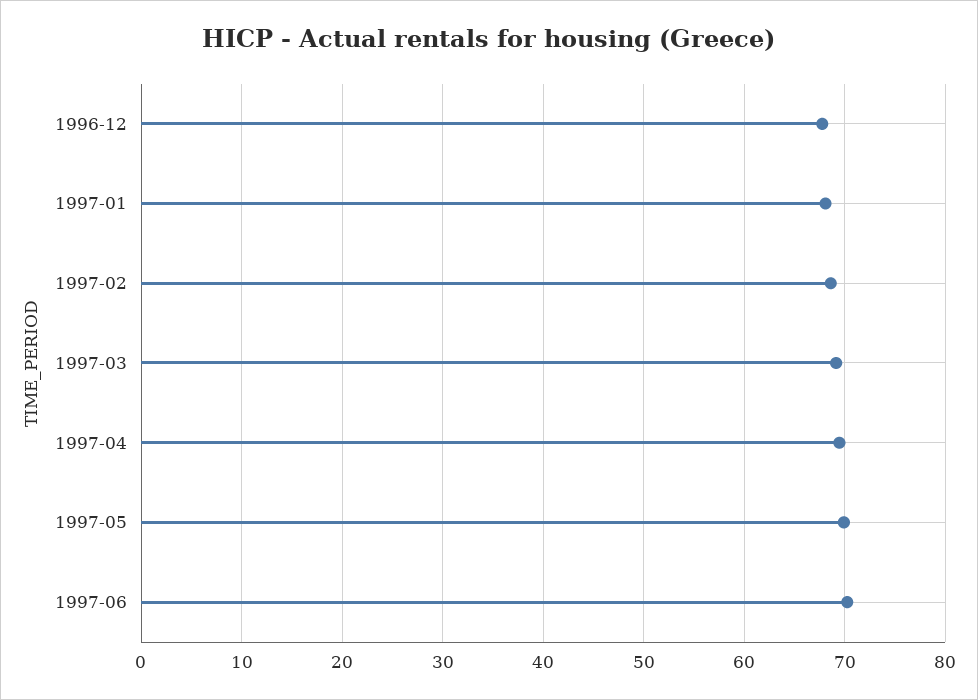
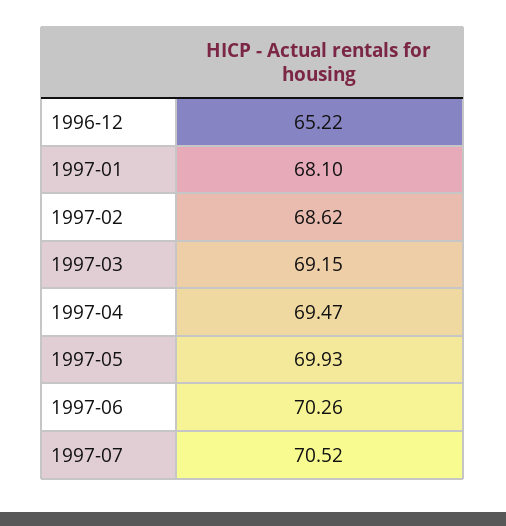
1996-12: 68 -> 65.22
1997-07: none -> 70.52

